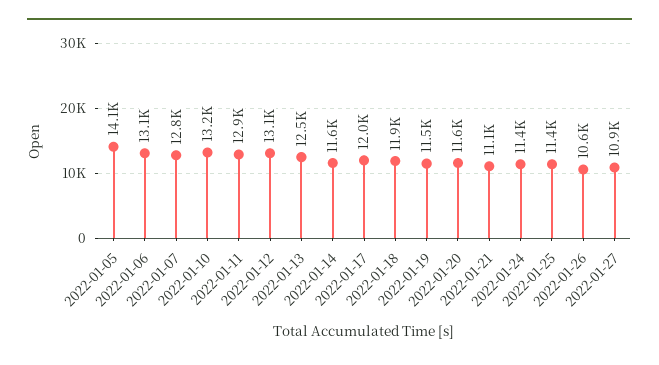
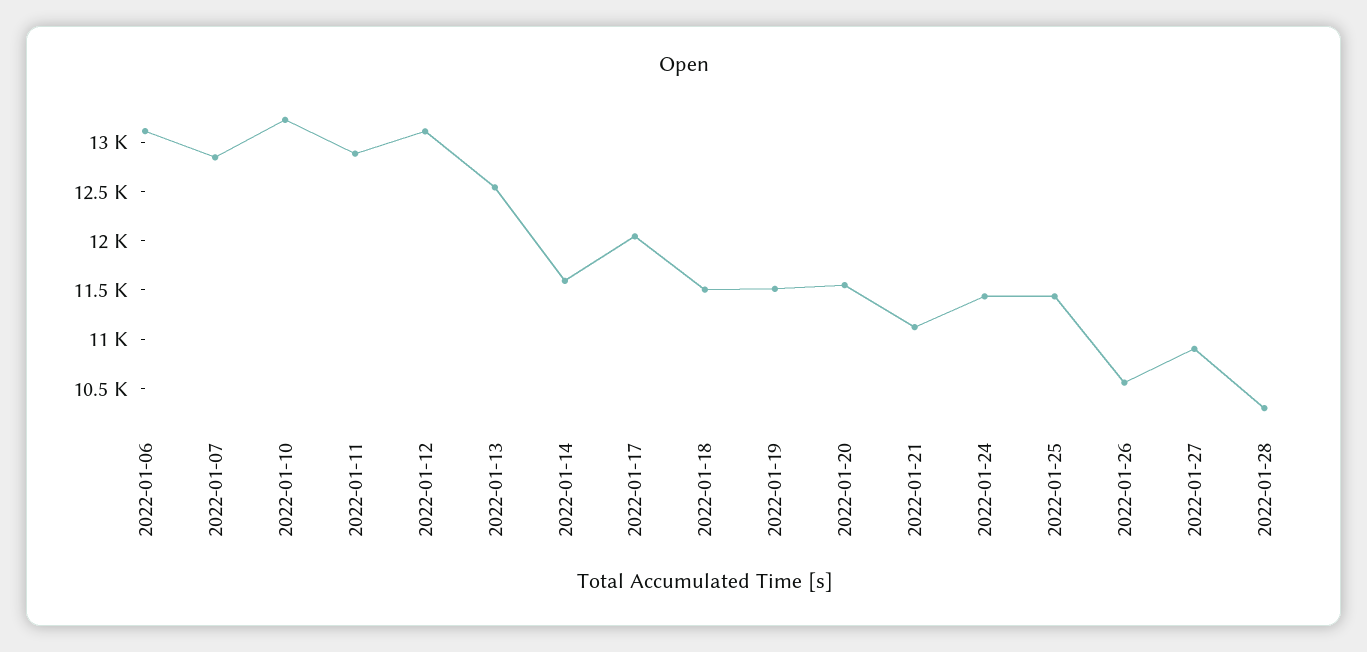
2022-01-05: 14100 -> none
2022-01-18: 11900 -> 11500
2022-01-28: none -> 10300

